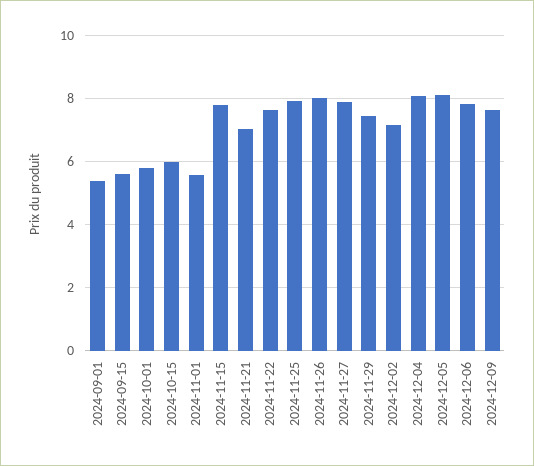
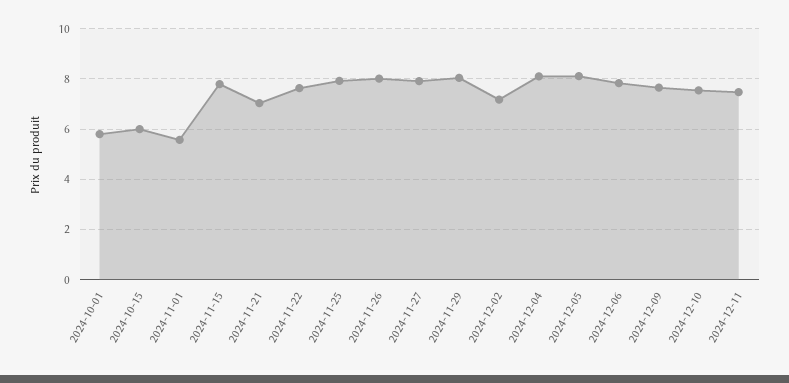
2024-09-01: 5.4 -> none
2024-09-15: 5.6 -> none
2024-11-29: 7.4 -> 8
2024-12-10: none -> 7.5
2024-12-11: none -> 7.5

